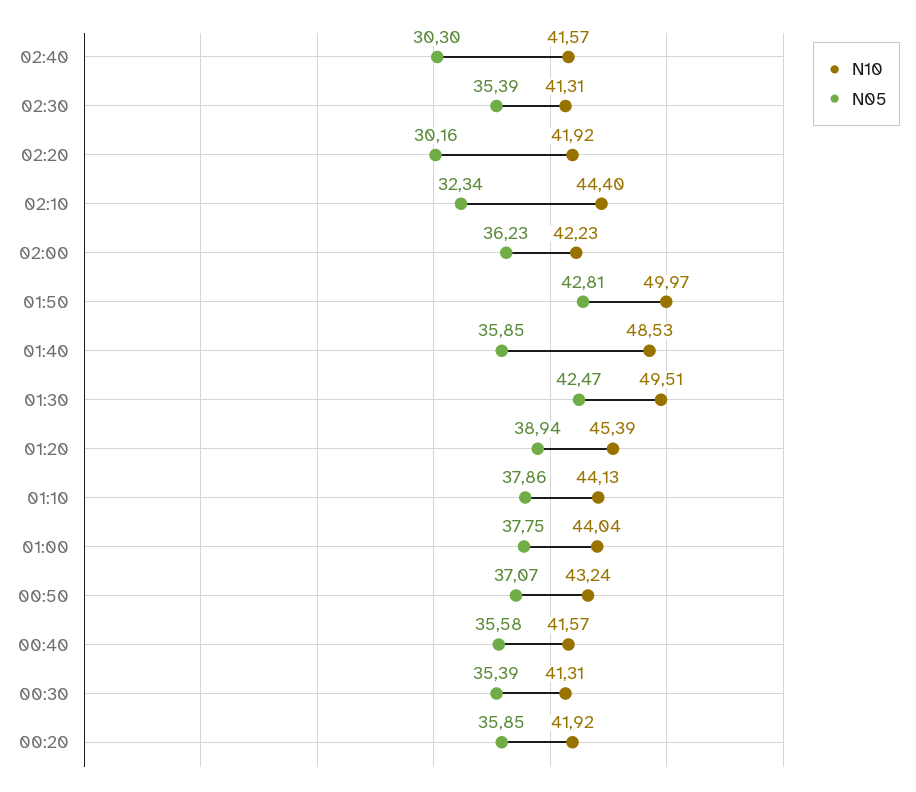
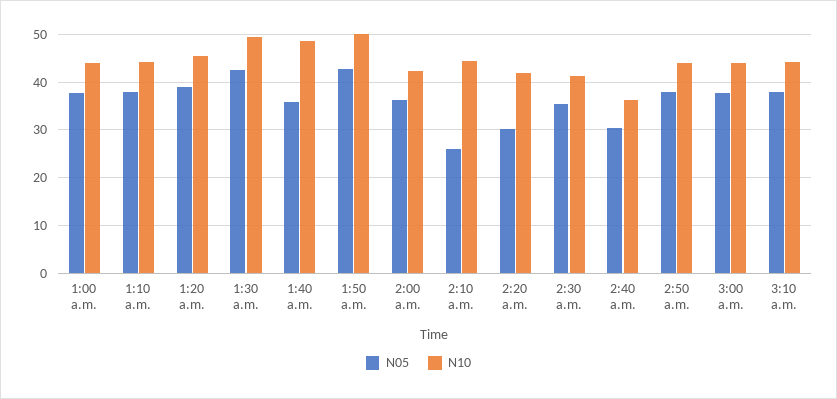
N10, 02:40: 41.57 -> 36
N05, 02:10: 32.34 -> 26
N10, 00:50: 43.24 -> none
N05, 00:50: 37.07 -> none
N10, 00:40: 41.57 -> none
N05, 00:40: 35.58 -> none
N10, 00:30: 41.31 -> none
N05, 00:30: 35.39 -> none
N10, 00:20: 41.92 -> none
N05, 00:20: 35.85 -> none
N05, 2:50 a.m.: none -> 38
N10, 2:50 a.m.: none -> 44
N05, 3:00 a.m.: none -> 38
N10, 3:00 a.m.: none -> 44
N05, 3:10 a.m.: none -> 38
N10, 3:10 a.m.: none -> 44

